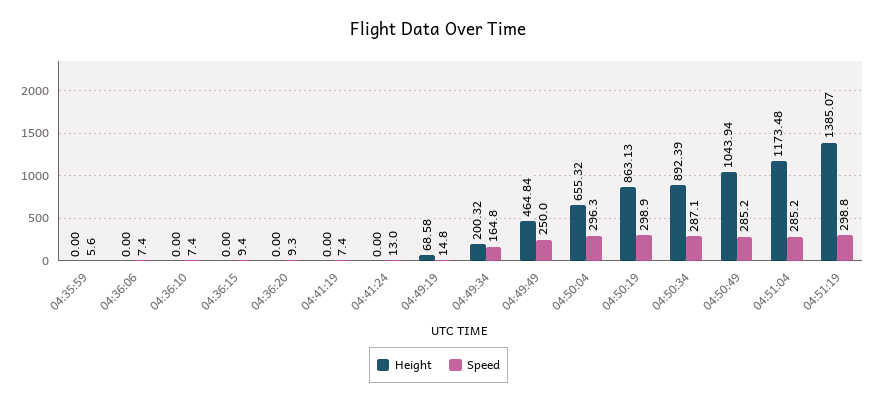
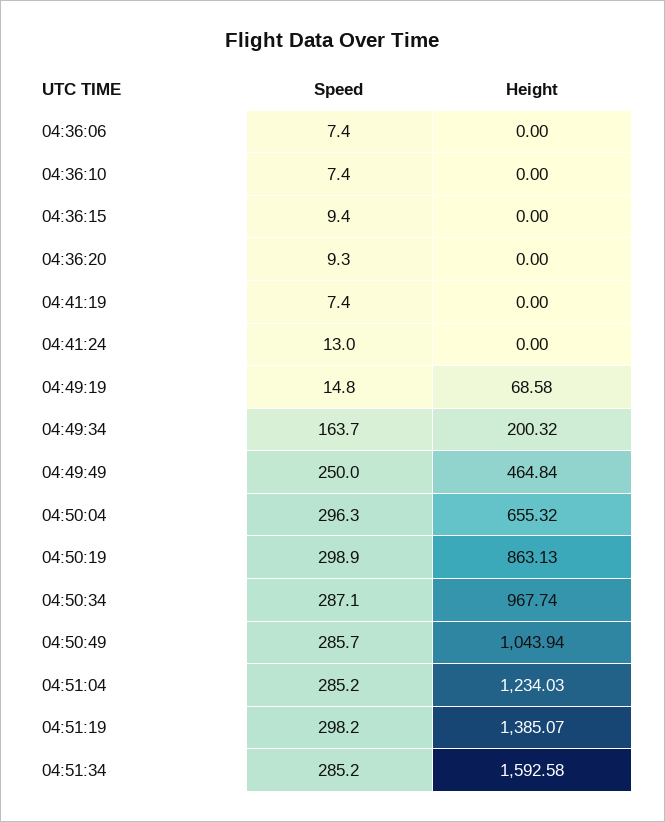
Height, 04:35:59: 0 -> none
Speed, 04:35:59: 5.6 -> none
Speed, 04:49:34: 164.8 -> 163.7
Height, 04:50:34: 892.39 -> 967.74
Speed, 04:50:49: 285.2 -> 285.7
Height, 04:51:04: 1173.48 -> 1234.03
Speed, 04:51:19: 298.8 -> 298.2
Speed, 04:51:34: none -> 285.2
Height, 04:51:34: none -> 1592.58

